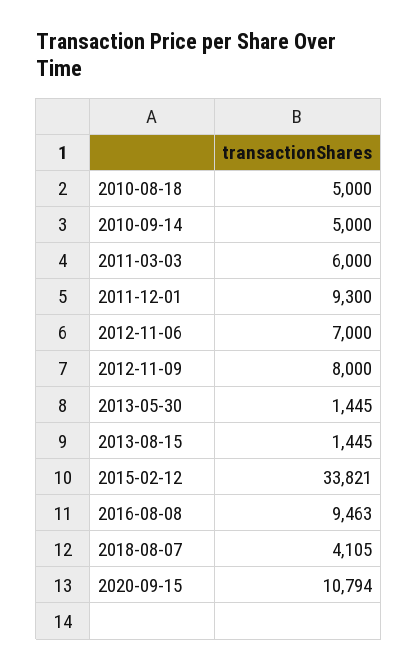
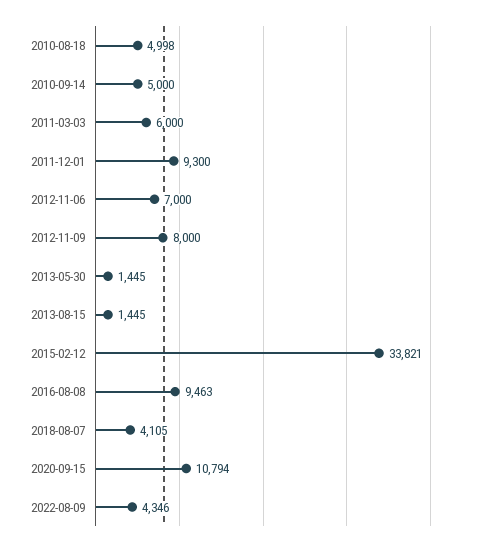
2010-08-18: 5000 -> 4998
2022-08-09: none -> 4346

